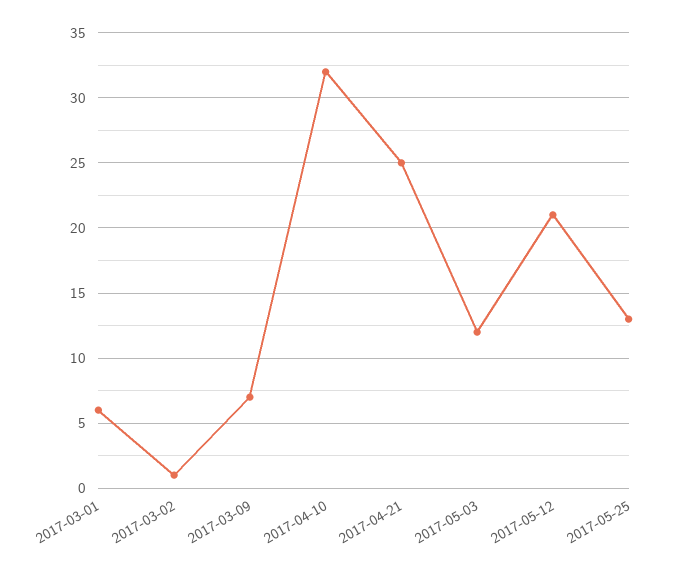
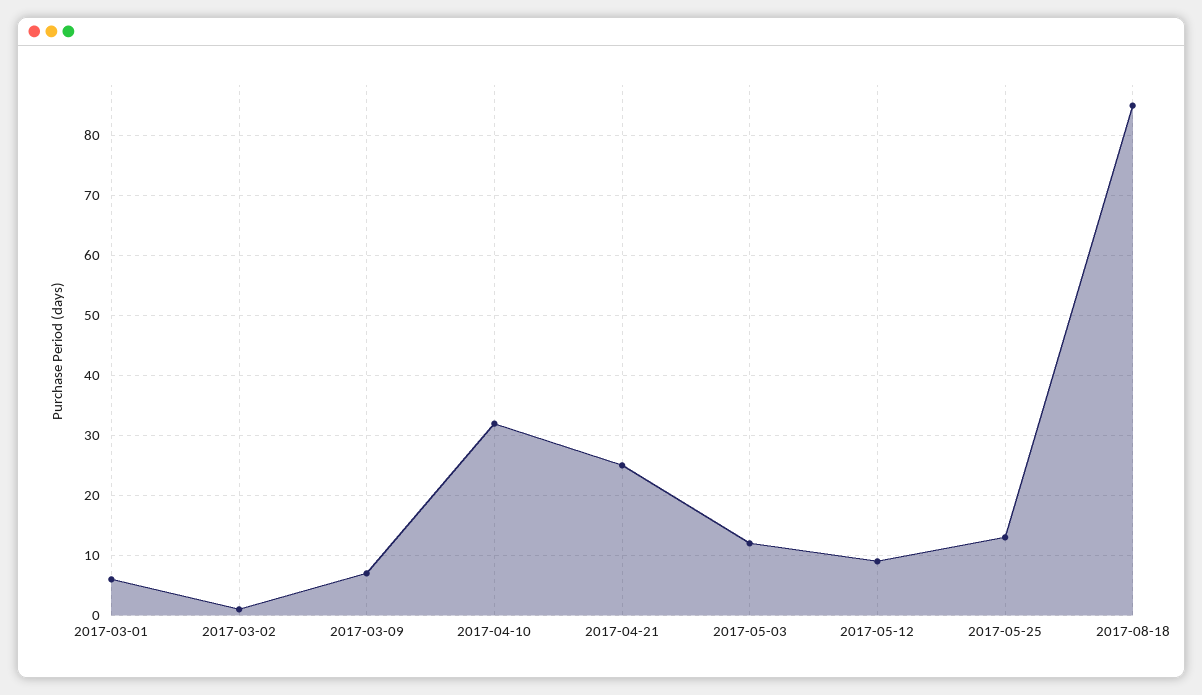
2017-05-12: 21 -> 10
2017-08-18: none -> 85

